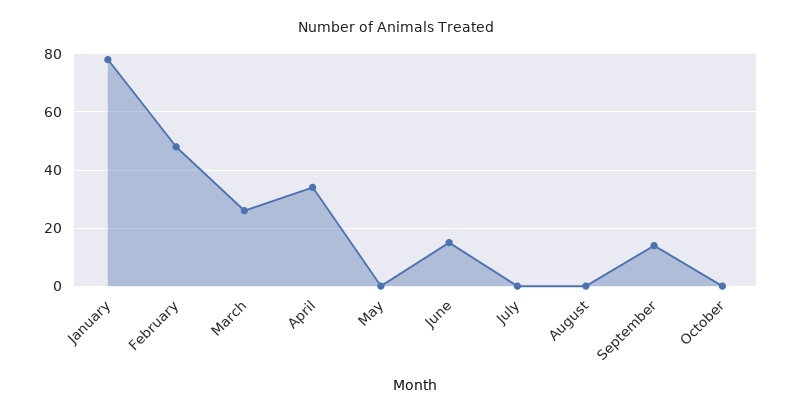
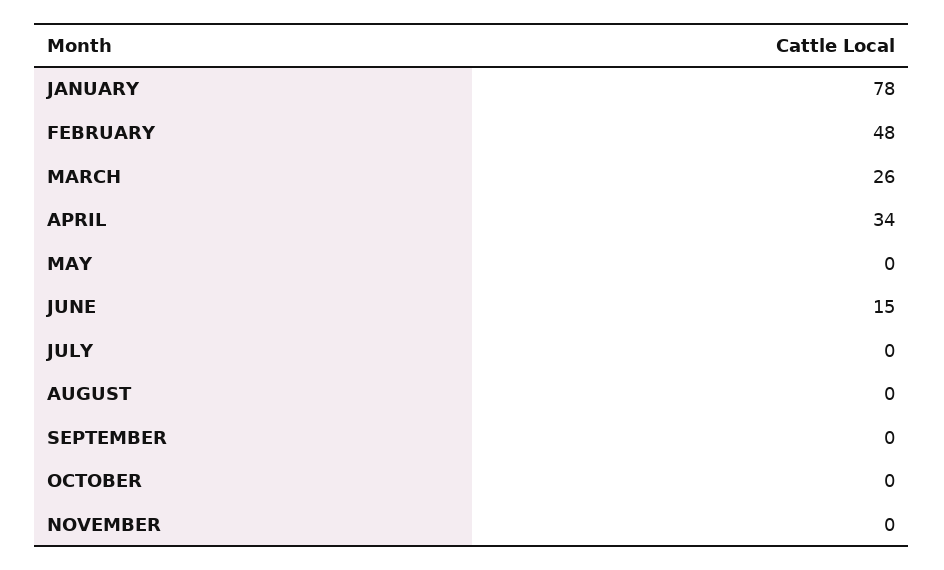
September: 15 -> 0
NOVEMBER: none -> 0

